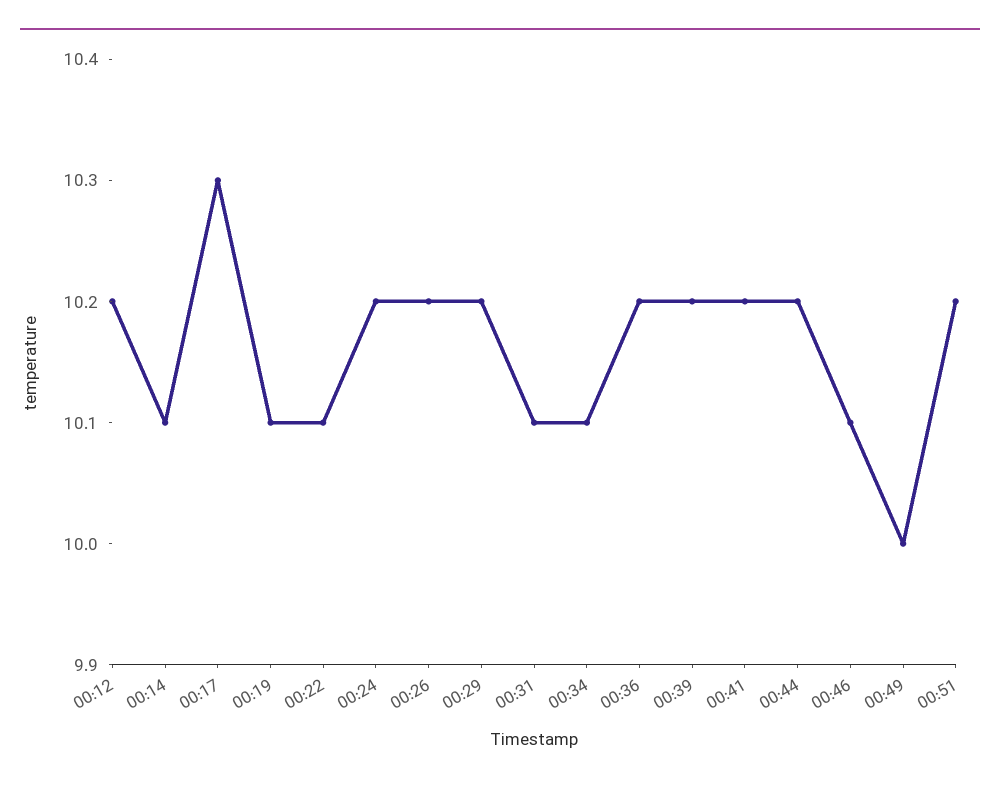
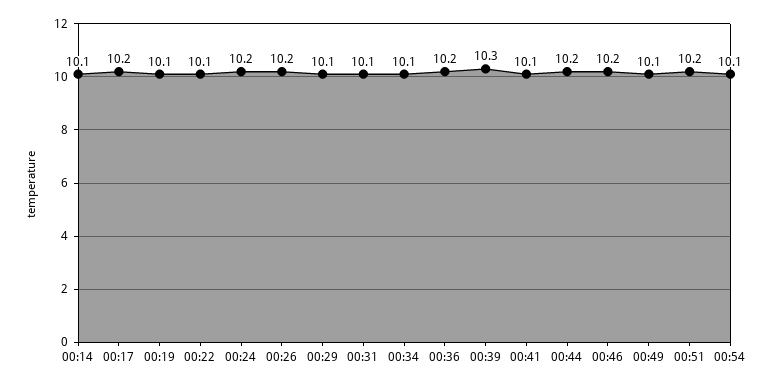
00:12: 10.2 -> none
00:17: 10.3 -> 10.2
00:29: 10.2 -> 10.1
00:39: 10.2 -> 10.3
00:41: 10.2 -> 10.1
00:46: 10.1 -> 10.2
00:49: 10 -> 10.1
00:54: none -> 10.1

